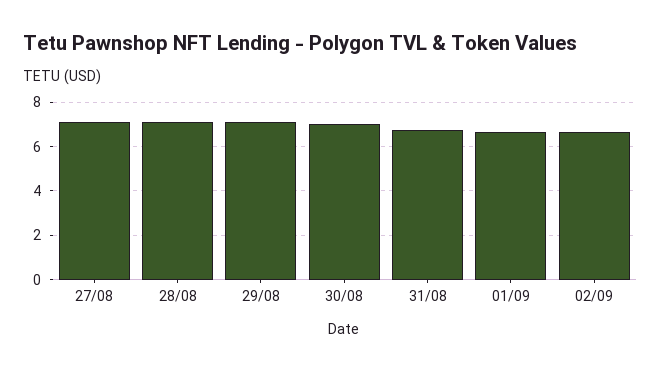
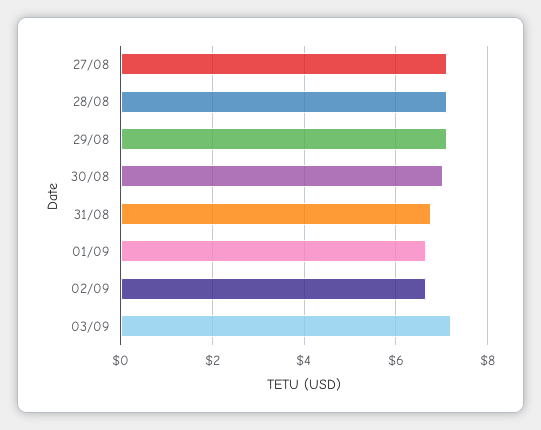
03/09: none -> 7.2

